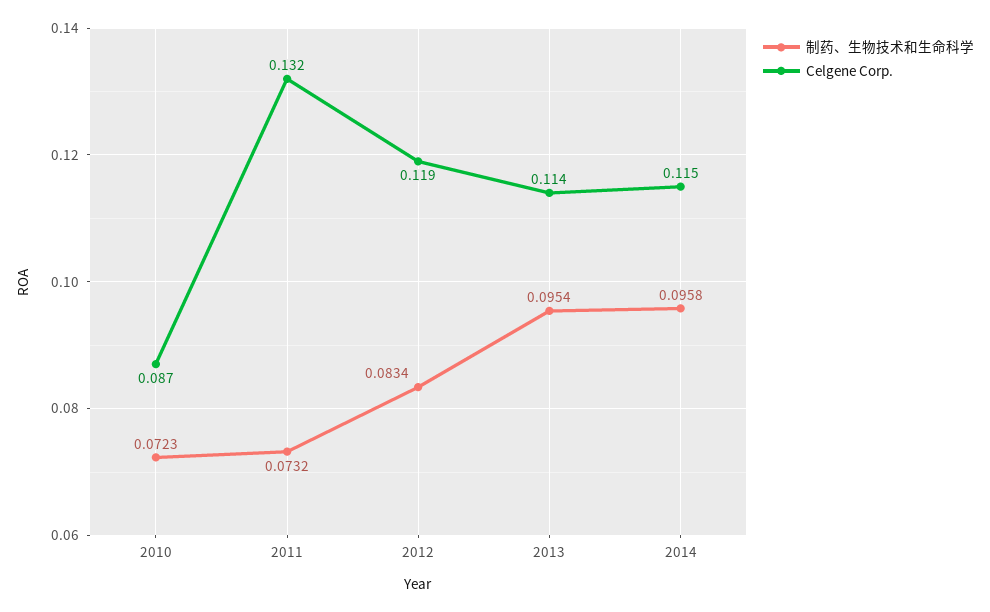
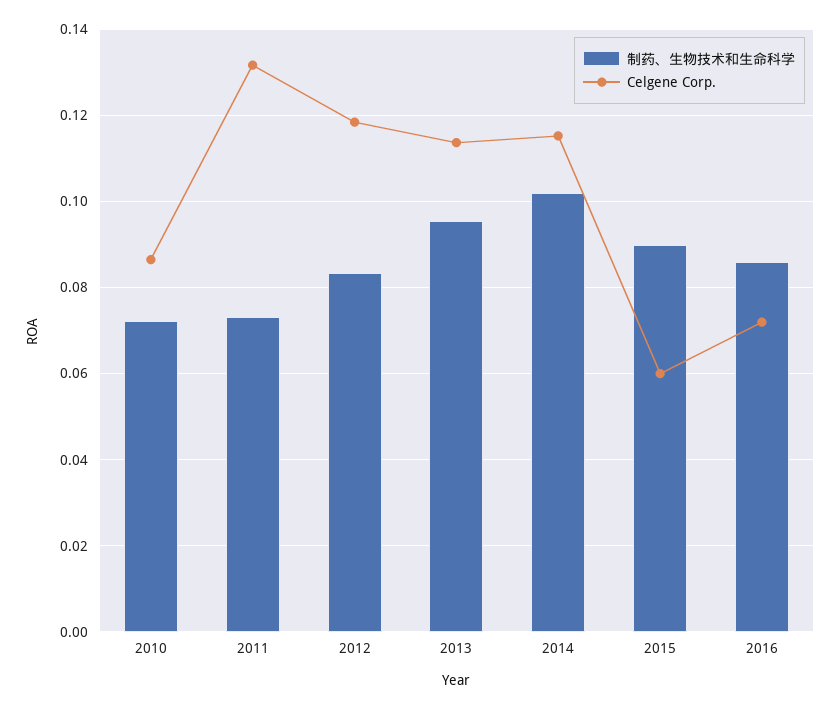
制药、生物技术和生命科学, 2014: 0.0958 -> 0.102
制药、生物技术和生命科学, 2015: none -> 0.09
Celgene Corp., 2015: none -> 0.06
制药、生物技术和生命科学, 2016: none -> 0.086
Celgene Corp., 2016: none -> 0.072

